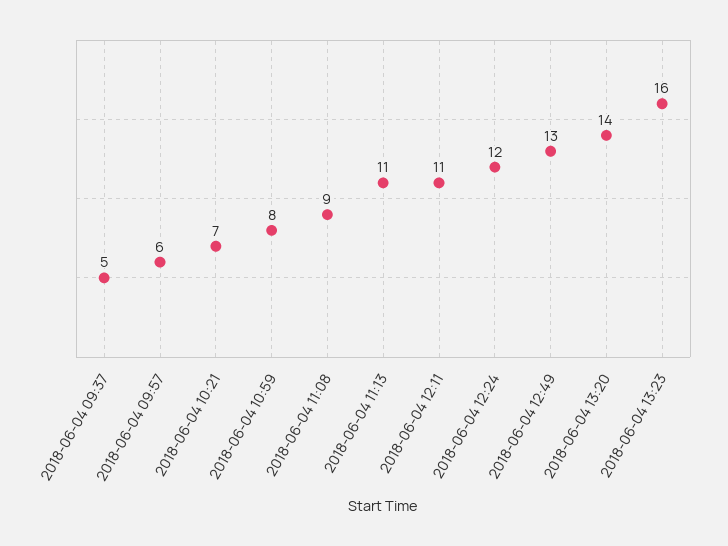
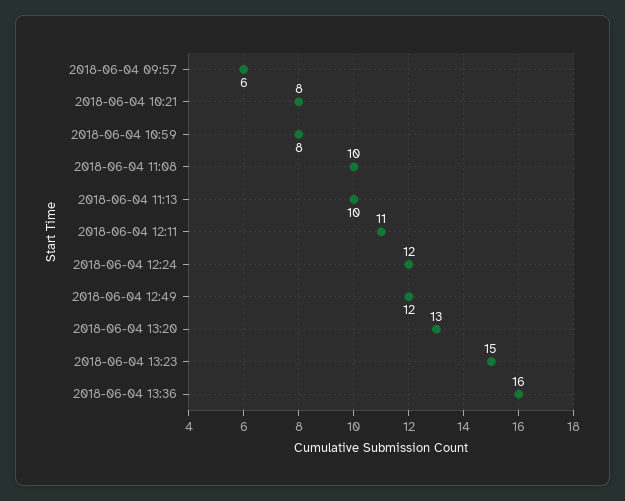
2018-06-04 09:37: 5 -> none
2018-06-04 10:21: 7 -> 8
2018-06-04 11:08: 9 -> 10
2018-06-04 11:13: 11 -> 10
2018-06-04 12:49: 13 -> 12
2018-06-04 13:20: 14 -> 13
2018-06-04 13:23: 16 -> 15
2018-06-04 13:36: none -> 16

